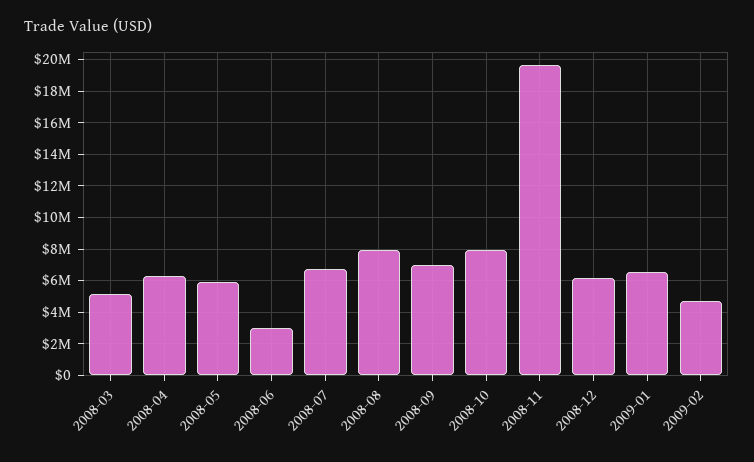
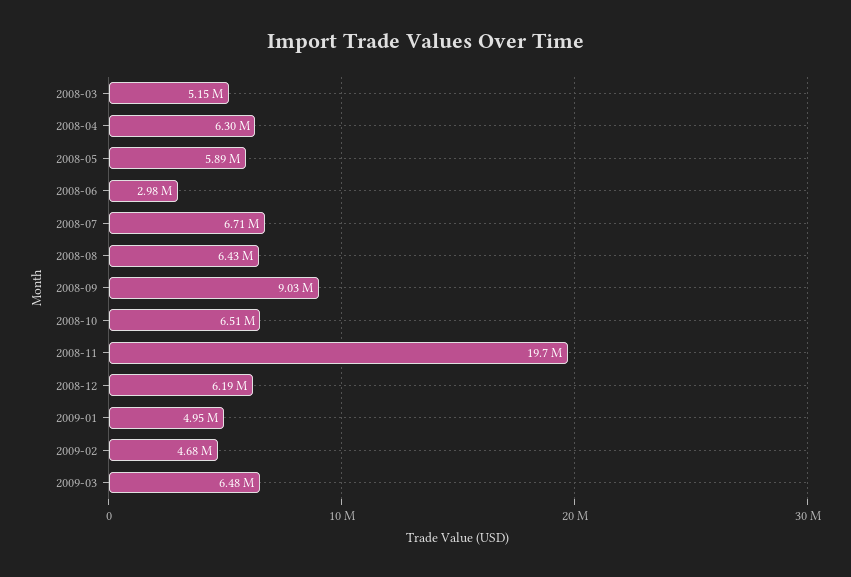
2008-08: 8000000 -> 6430000
2008-09: 7000000 -> 9030000
2008-10: 8000000 -> 6510000
2009-01: 6500000 -> 4950000
2009-03: none -> 6480000

